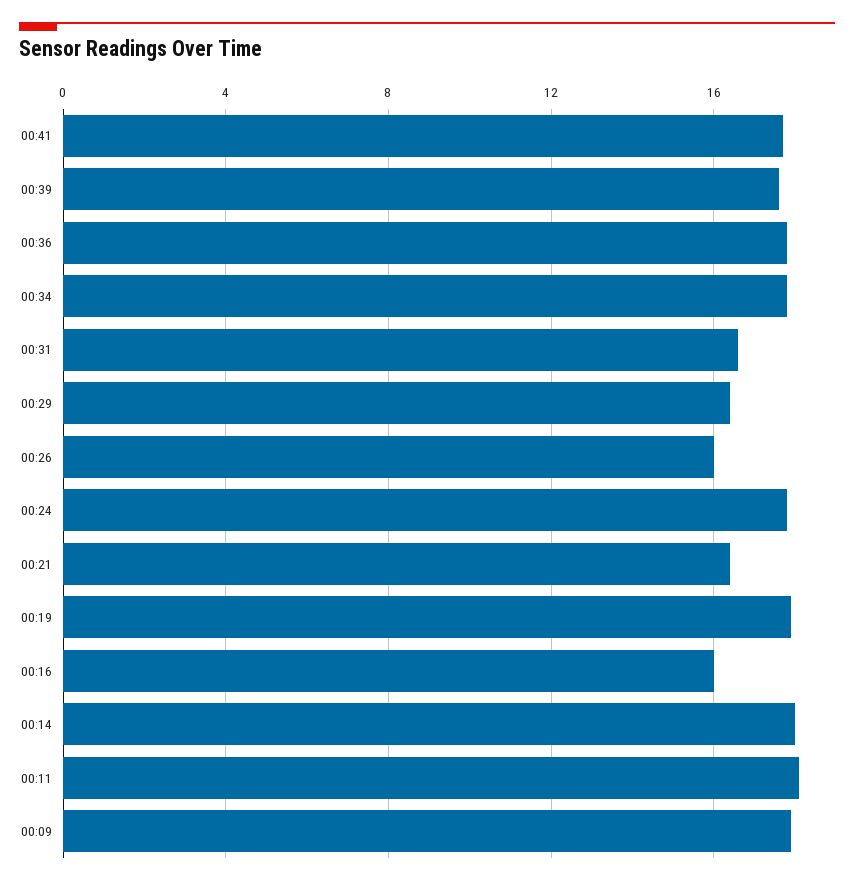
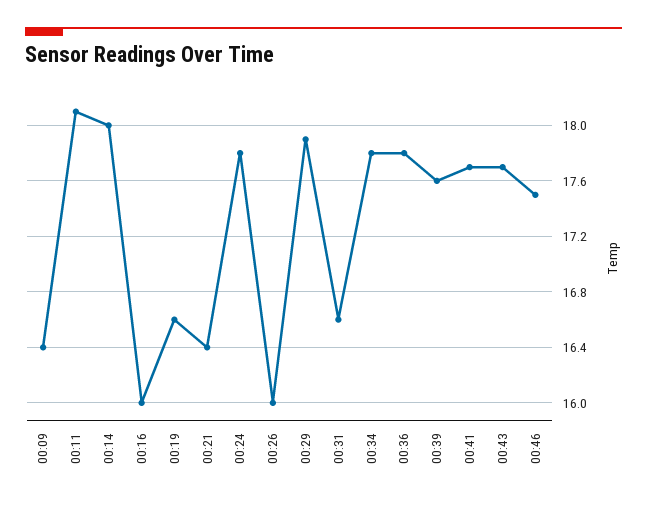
00:29: 16.5 -> 17.9
00:19: 18 -> 16.6
00:09: 18 -> 16.4
00:43: none -> 17.7
00:46: none -> 17.5

